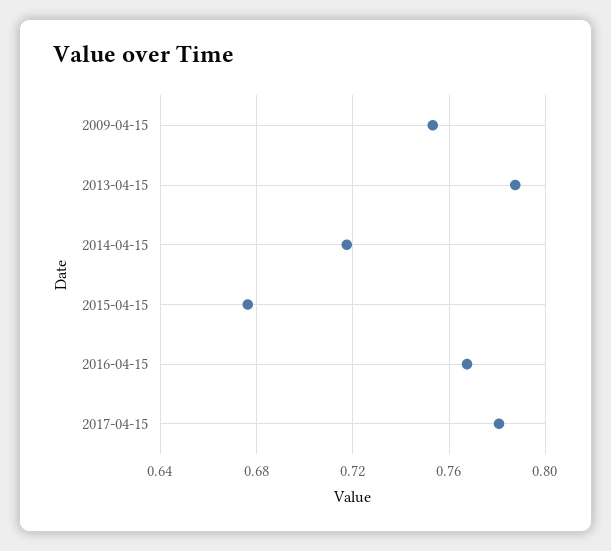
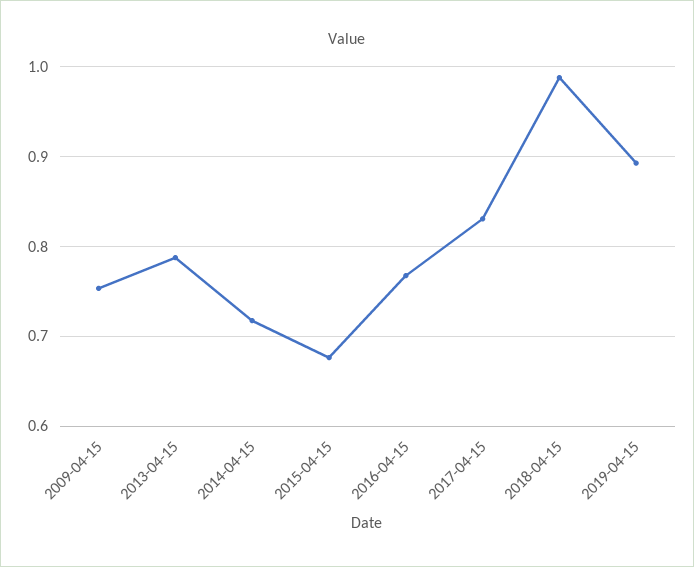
2017-04-15: 0.78 -> 0.83
2018-04-15: none -> 0.99
2019-04-15: none -> 0.89

